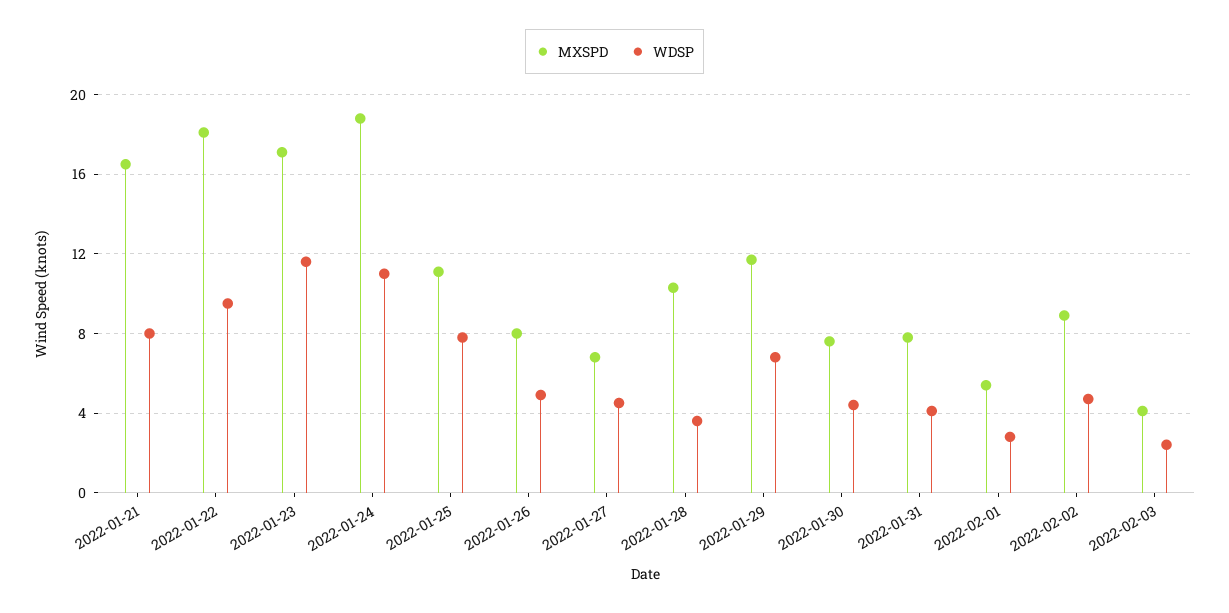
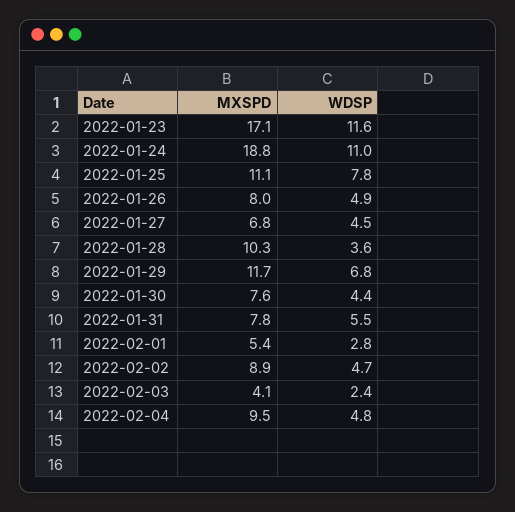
MXSPD, 2022-01-21: 16.5 -> none
WDSP, 2022-01-21: 8 -> none
MXSPD, 2022-01-22: 18 -> none
WDSP, 2022-01-22: 9.5 -> none
WDSP, 2022-01-31: 4 -> 5.5
MXSPD, 2022-02-04: none -> 9.5
WDSP, 2022-02-04: none -> 4.8

